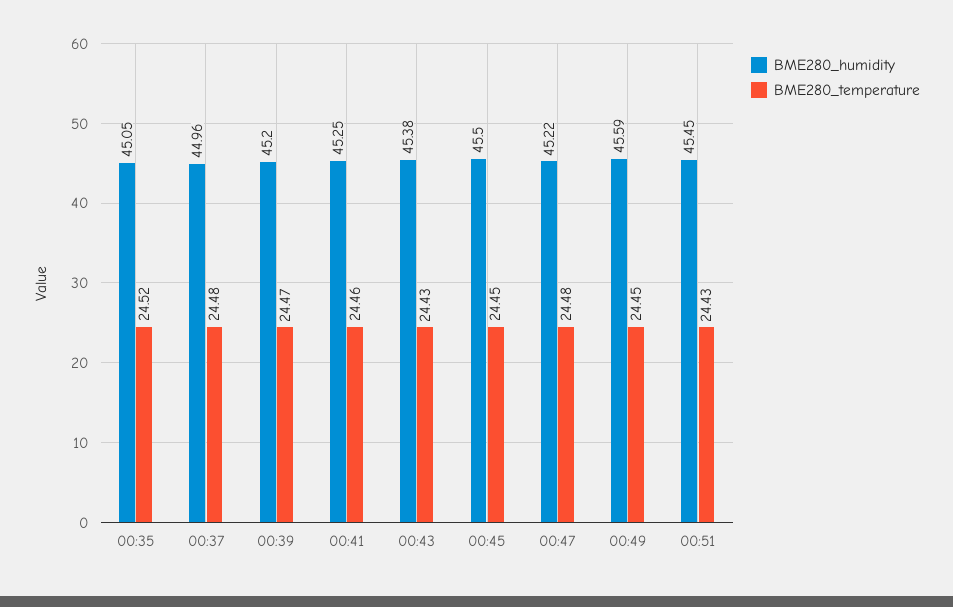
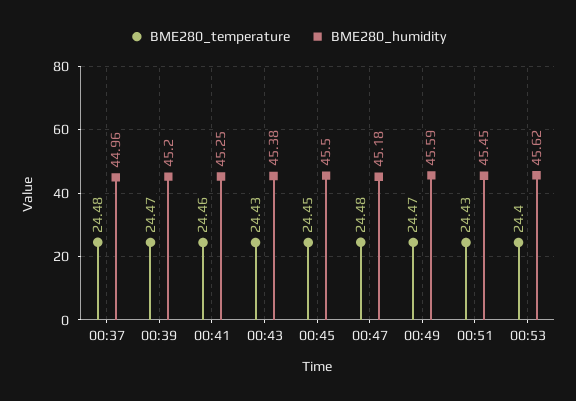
BME280_humidity, 00:35: 45.05 -> none
BME280_temperature, 00:35: 24.52 -> none
BME280_humidity, 00:47: 45.22 -> 45.18
BME280_temperature, 00:49: 24.45 -> 24.47
BME280_temperature, 00:53: none -> 24.4
BME280_humidity, 00:53: none -> 45.62

